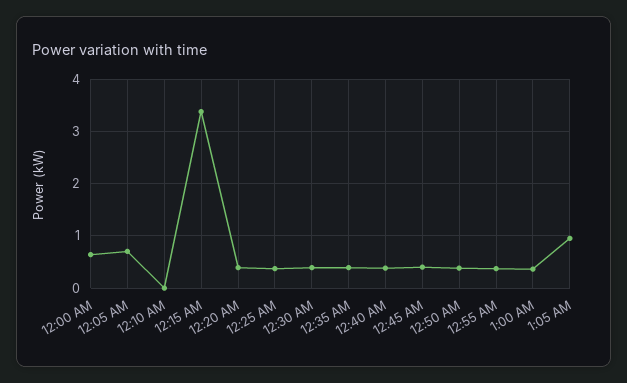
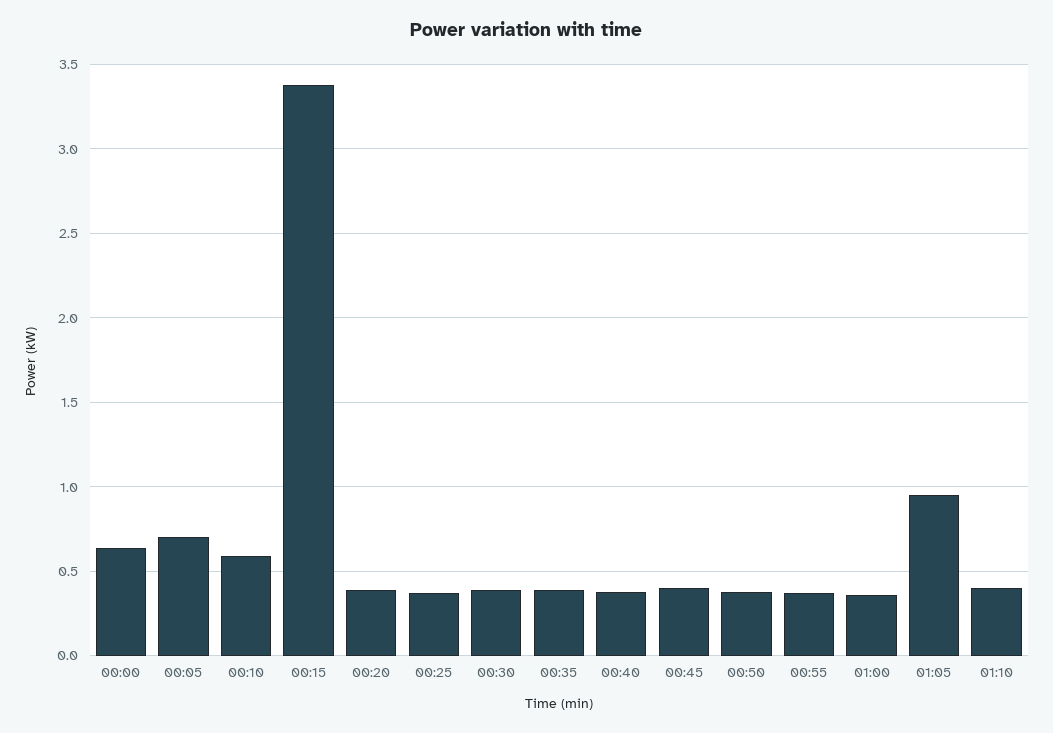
12:10 AM: 0 -> 0.6
01:10: none -> 0.4

